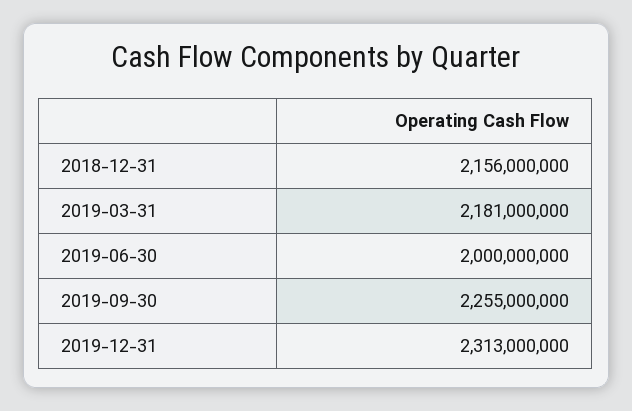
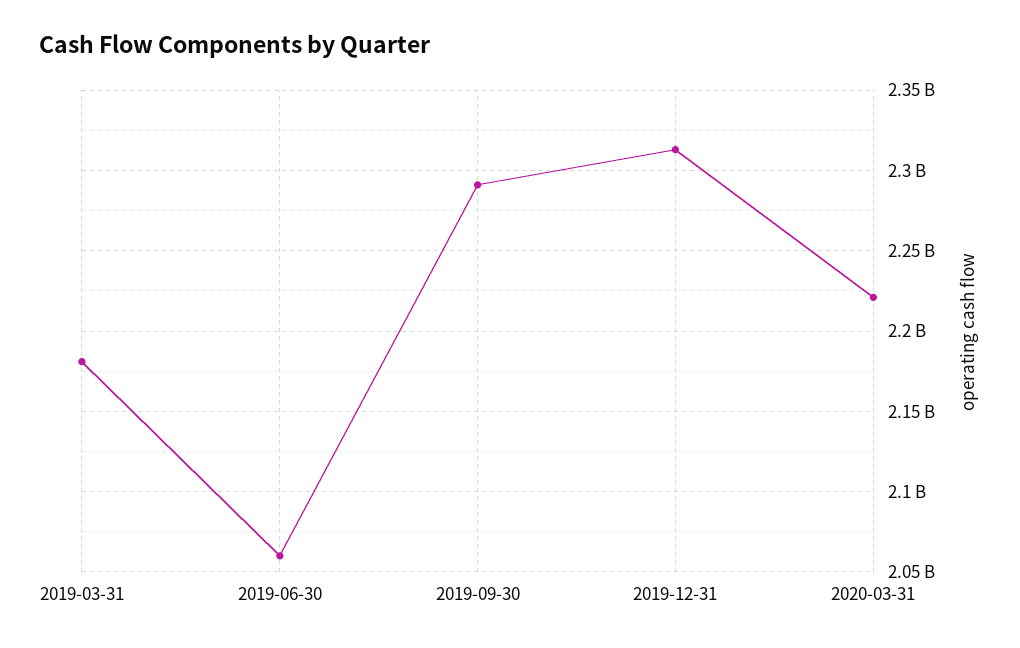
2018-12-31: 2156000000 -> none
2019-06-30: 2000000000 -> 2060000000
2019-09-30: 2255000000 -> 2290000000
2020-03-31: none -> 2220000000

